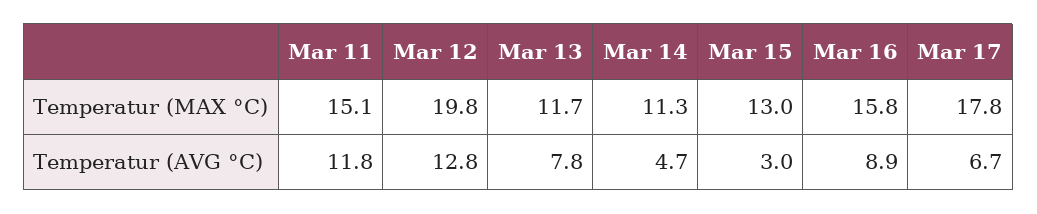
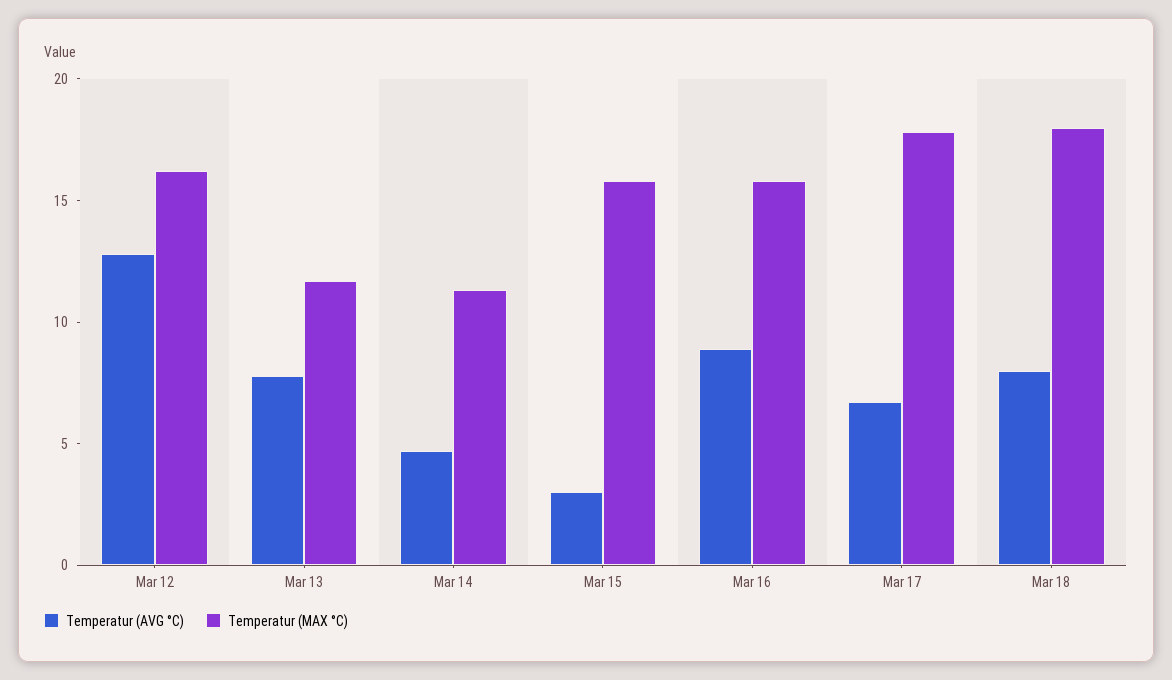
Temperatur (MAX °C), Mar 11: 15.1 -> none
Temperatur (MAX °C), Mar 12: 19.8 -> 16
Temperatur (MAX °C), Mar 15: 13 -> 16
Temperatur (AVG °C), Mar 11: 11.8 -> none
Temperatur (AVG °C), Mar 18: none -> 8
Temperatur (MAX °C), Mar 18: none -> 18

